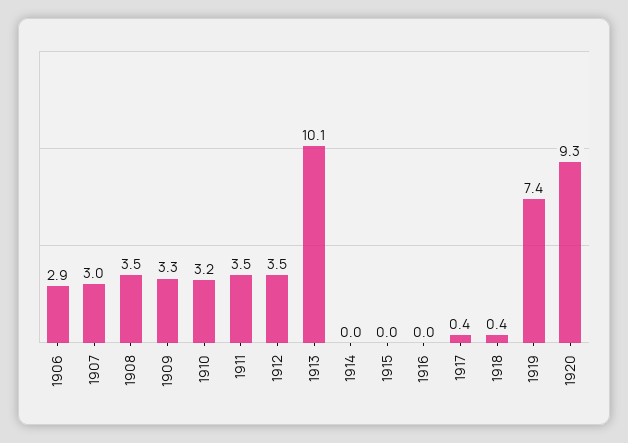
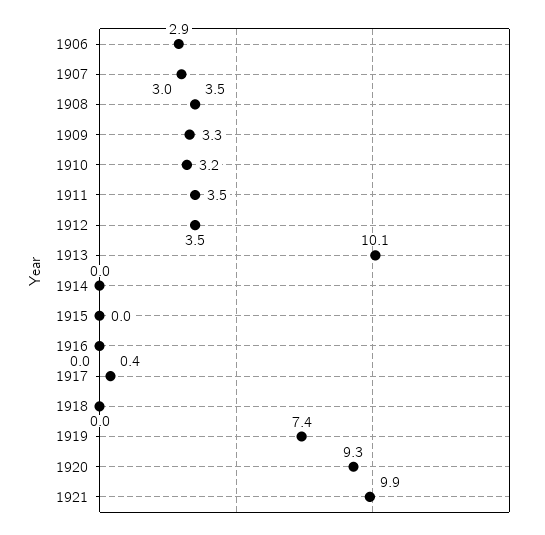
1918: 0.4 -> 0
1921: none -> 9.9

